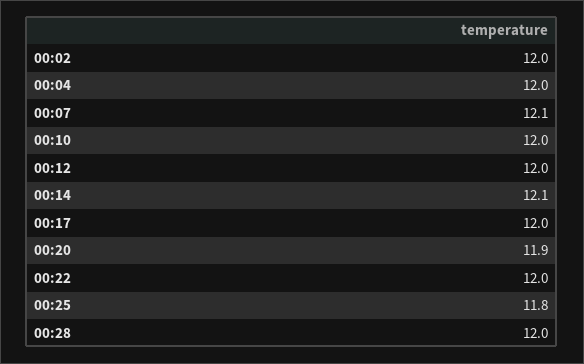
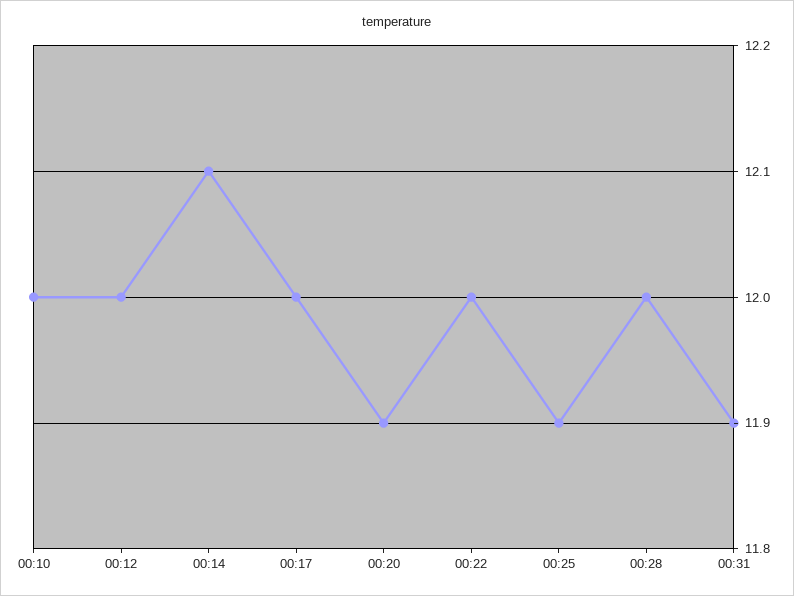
00:02: 12 -> none
00:04: 12 -> none
00:07: 12.1 -> none
00:25: 11.8 -> 11.9
00:31: none -> 11.9

